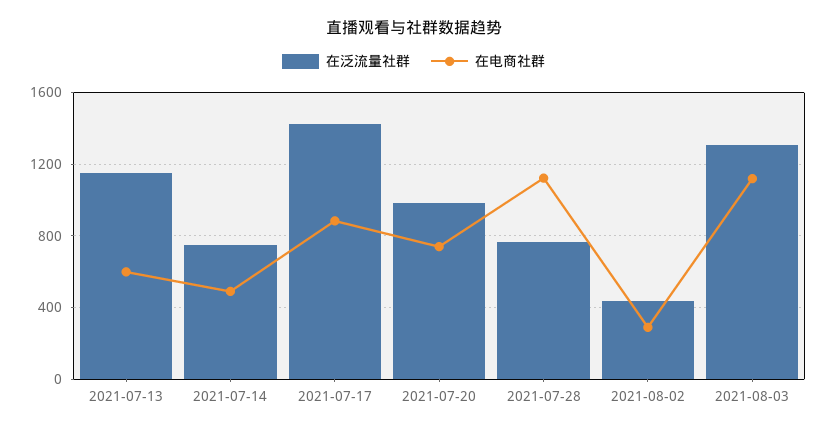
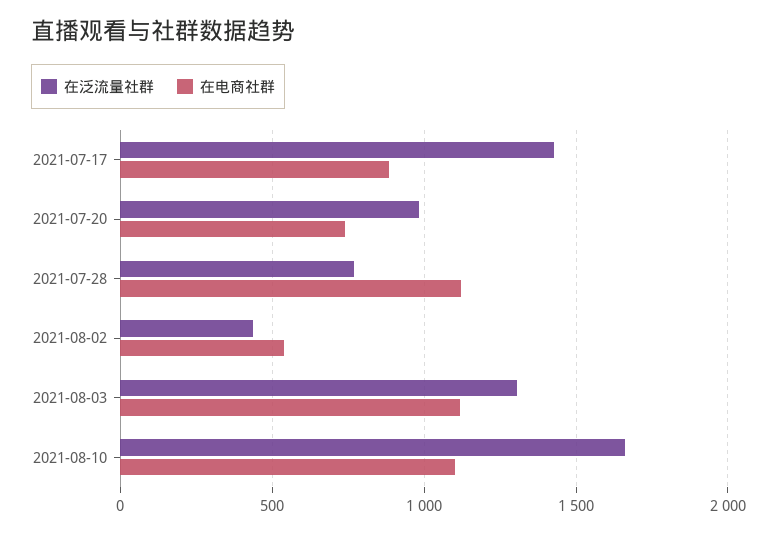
在泛流量社群, 2021-07-13: 1150 -> none
在电商社群, 2021-07-13: 600 -> none
在泛流量社群, 2021-07-14: 750 -> none
在电商社群, 2021-07-14: 500 -> none
在电商社群, 2021-08-02: 300 -> 550
在泛流量社群, 2021-08-10: none -> 1650
在电商社群, 2021-08-10: none -> 1100

